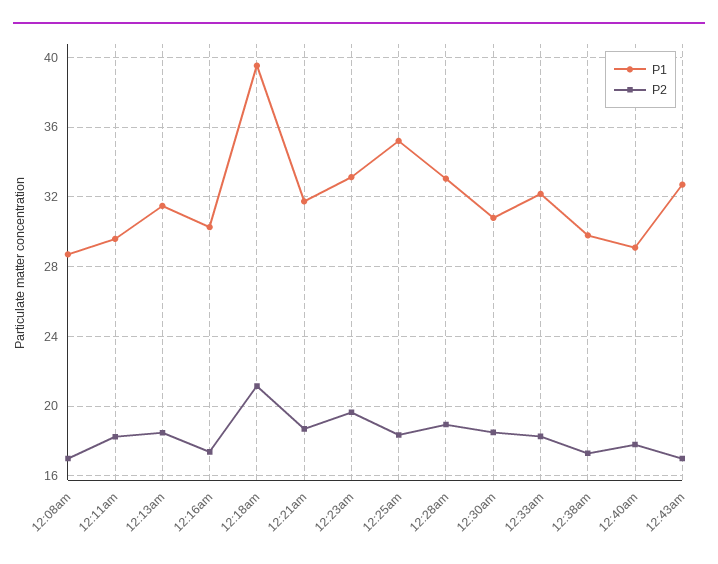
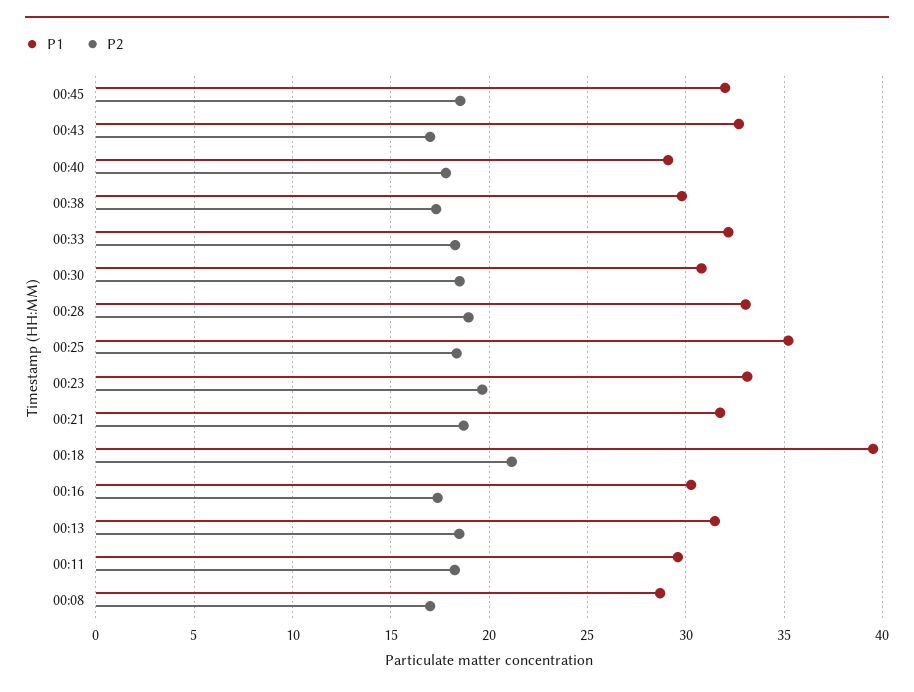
P1, 00:45: none -> 32
P2, 00:45: none -> 18.5

